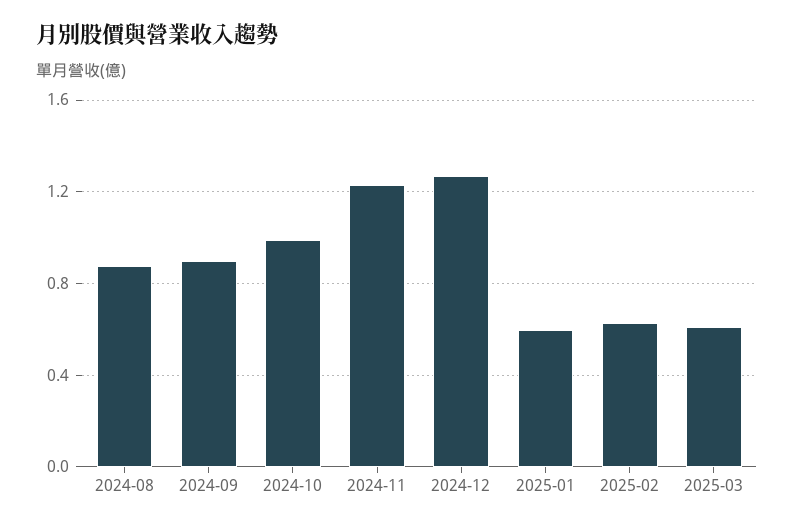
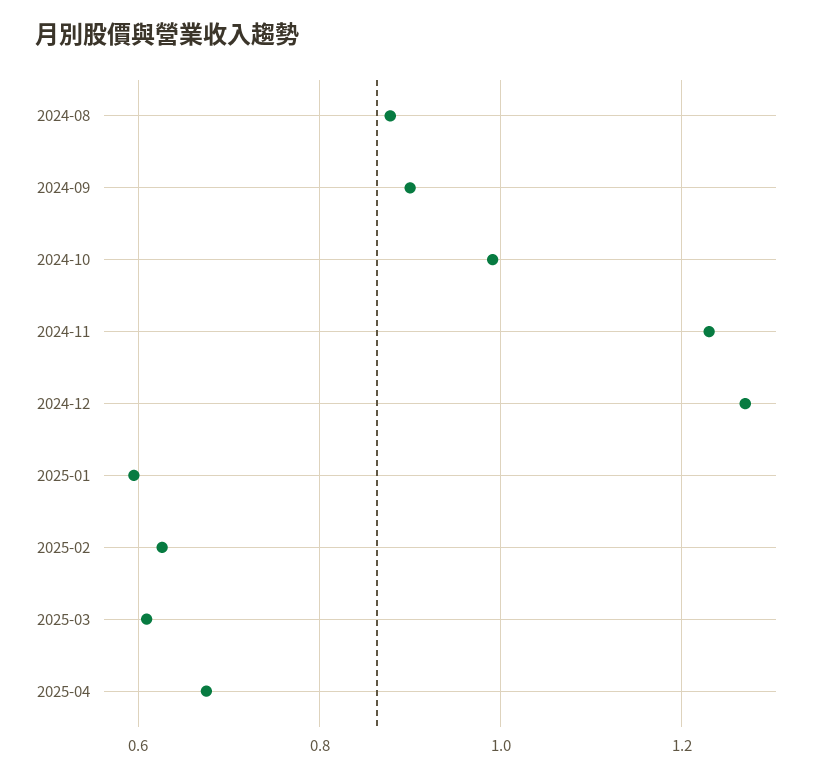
2025-04: none -> 0.68

